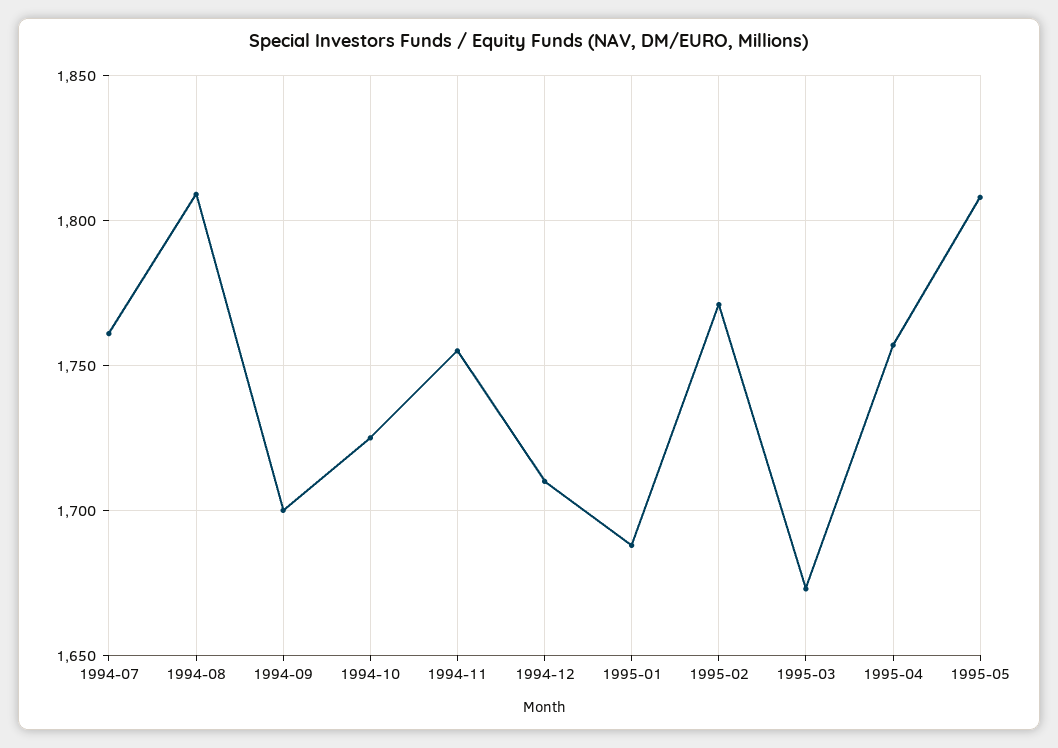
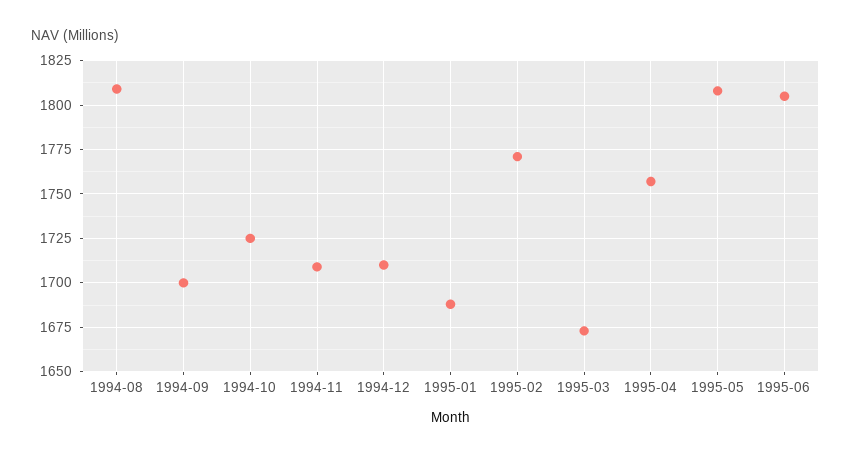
1994-07: 1760 -> none
1994-11: 1755 -> 1710
1995-06: none -> 1805

